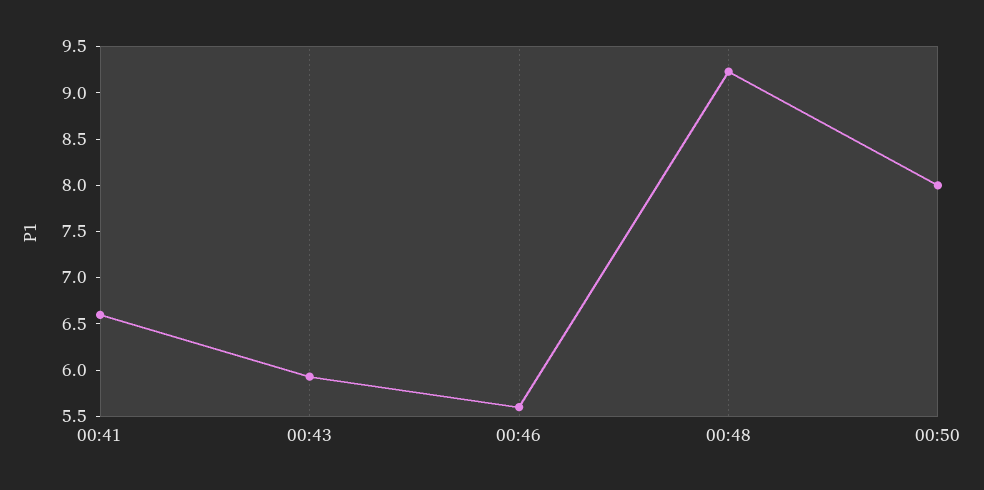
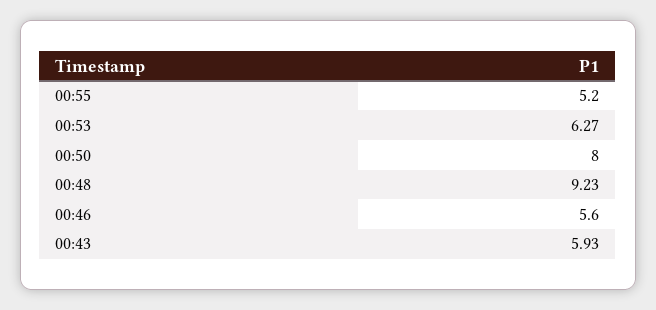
00:41: 6.6 -> none
00:55: none -> 5.2
00:53: none -> 6.27

